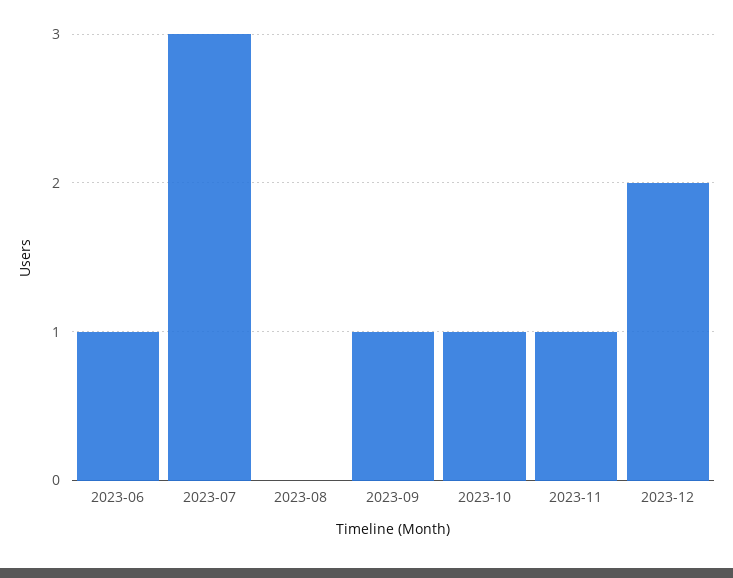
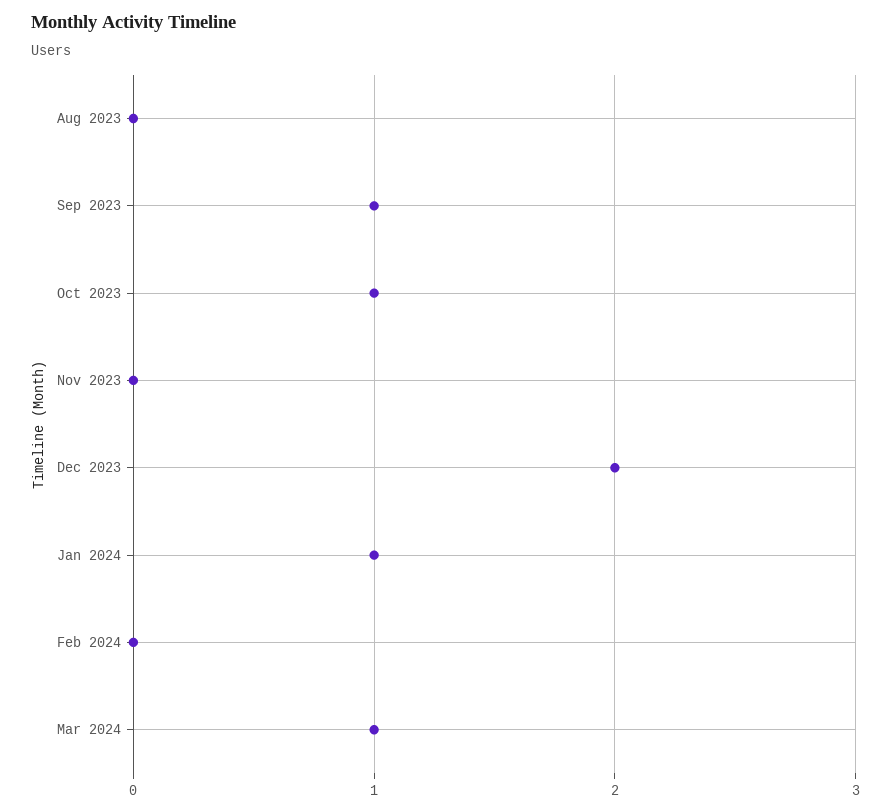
2023-06: 1 -> none
2023-07: 3 -> none
2023-11: 1 -> 0
Jan 2024: none -> 1
Feb 2024: none -> 0
Mar 2024: none -> 1

